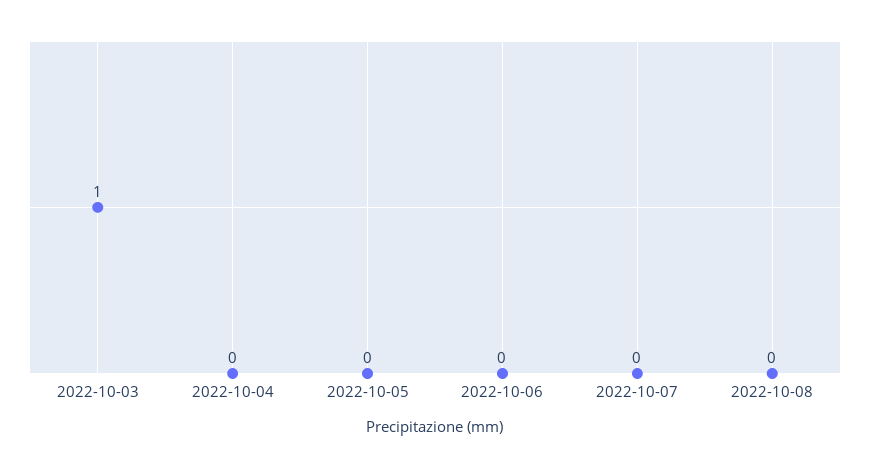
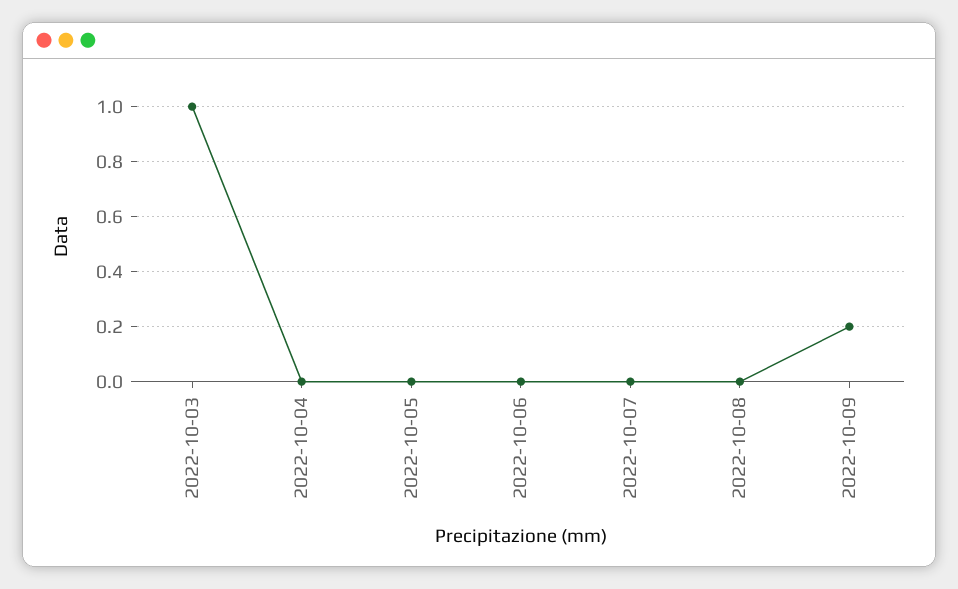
2022-10-09: none -> 0.2

